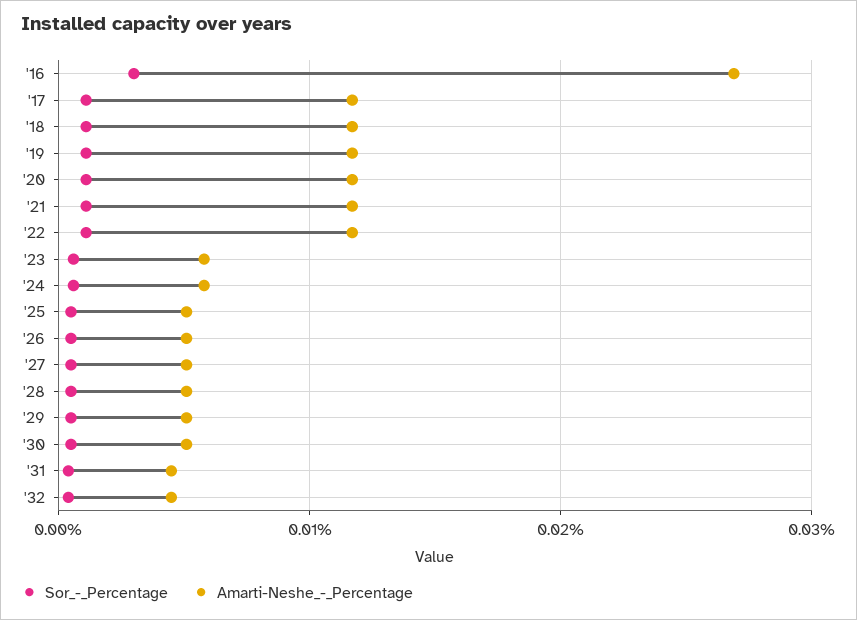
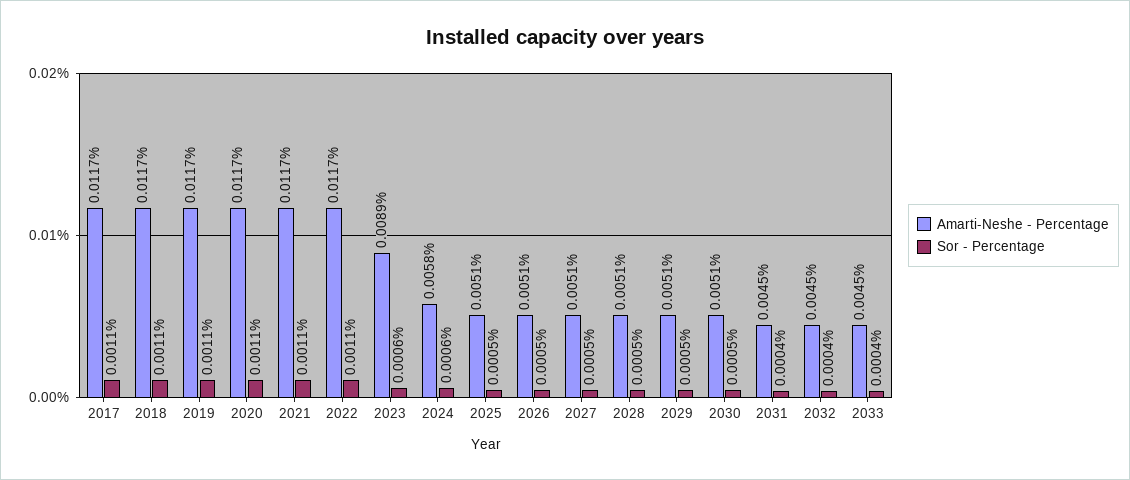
Sor_-_Percentage, '16: 0.003 -> none
Amarti-Neshe_-_Percentage, '16: 0.027 -> none
Amarti-Neshe_-_Percentage, '23: 0.006 -> 0.0089
Amarti-Neshe_-_Percentage, 2033: none -> 0.0045
Sor_-_Percentage, 2033: none -> 0.0004

